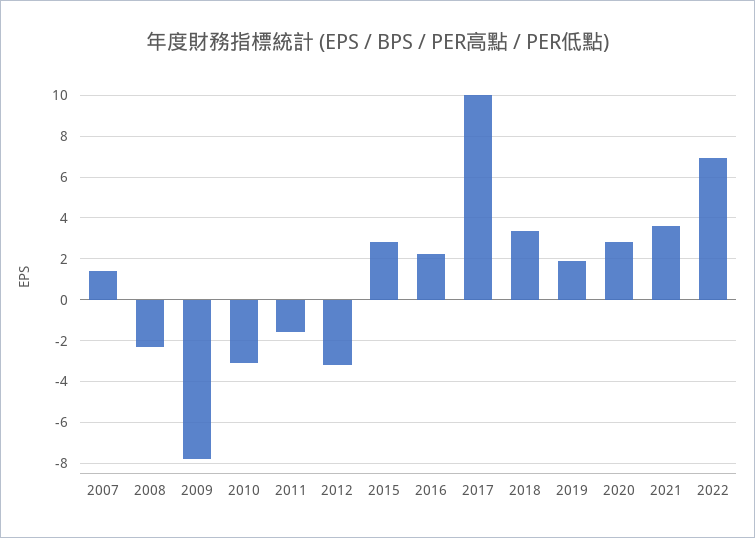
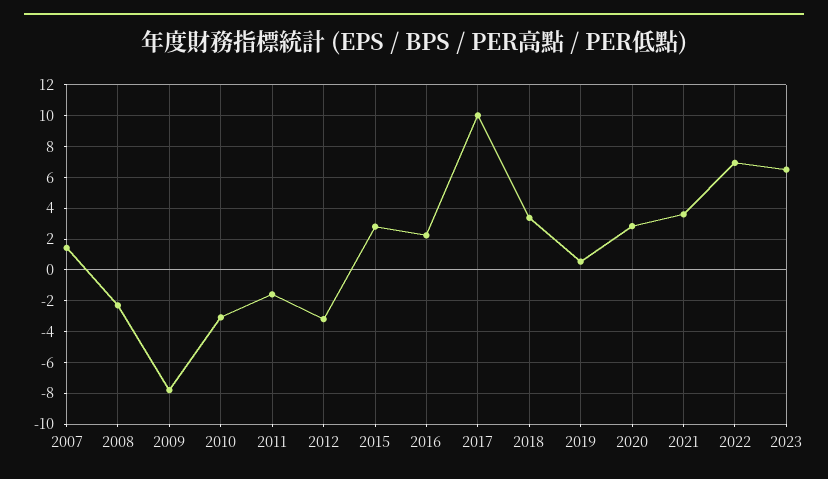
2019: 2 -> 0.5
2023: none -> 6.5

